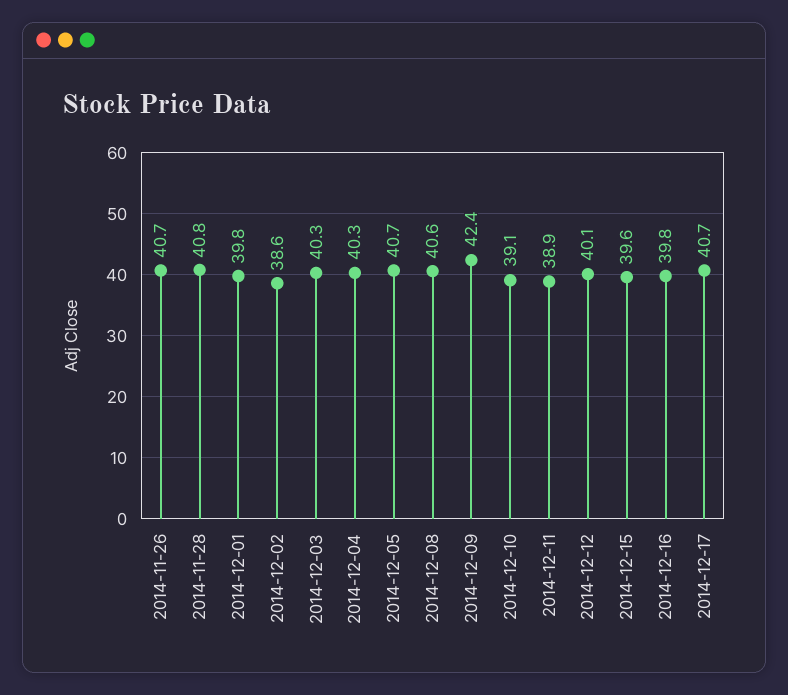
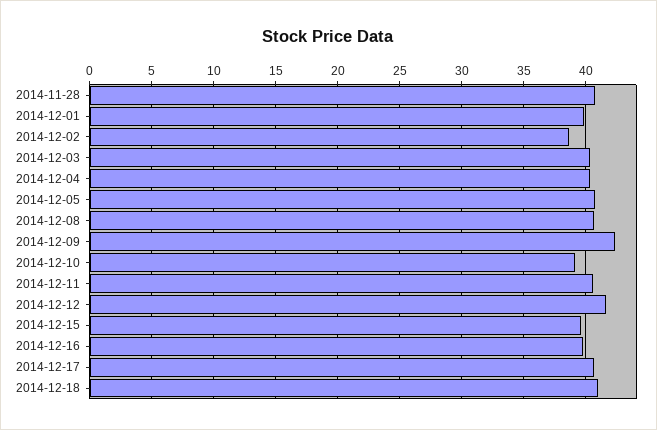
2014-11-26: 40.7 -> none
2014-12-11: 38.9 -> 40.5
2014-12-12: 40.1 -> 41.5
2014-12-18: none -> 41

